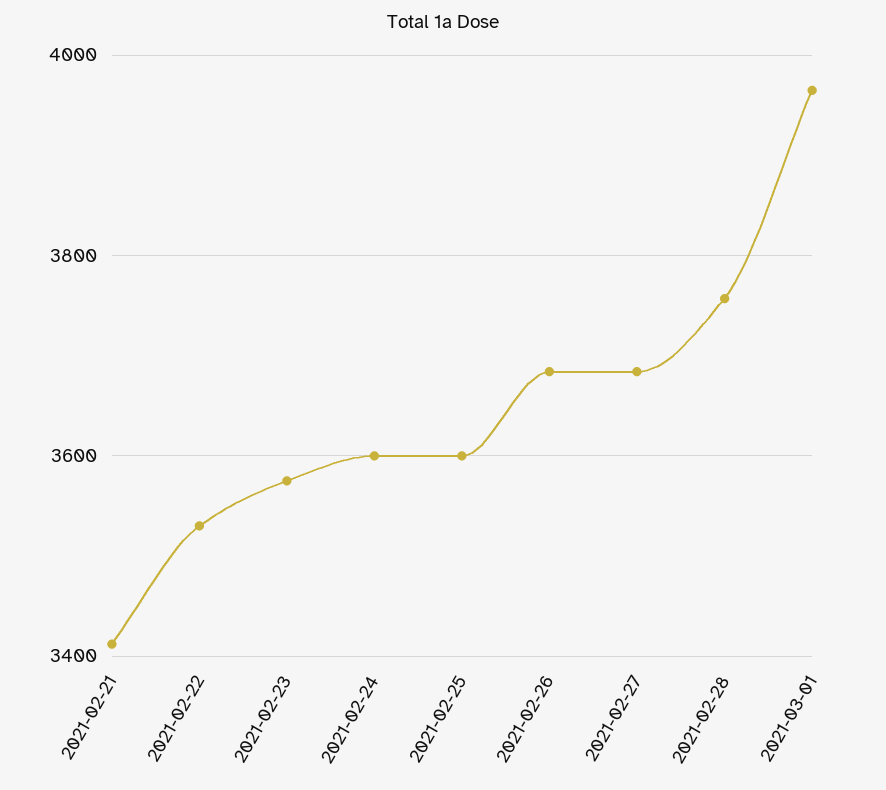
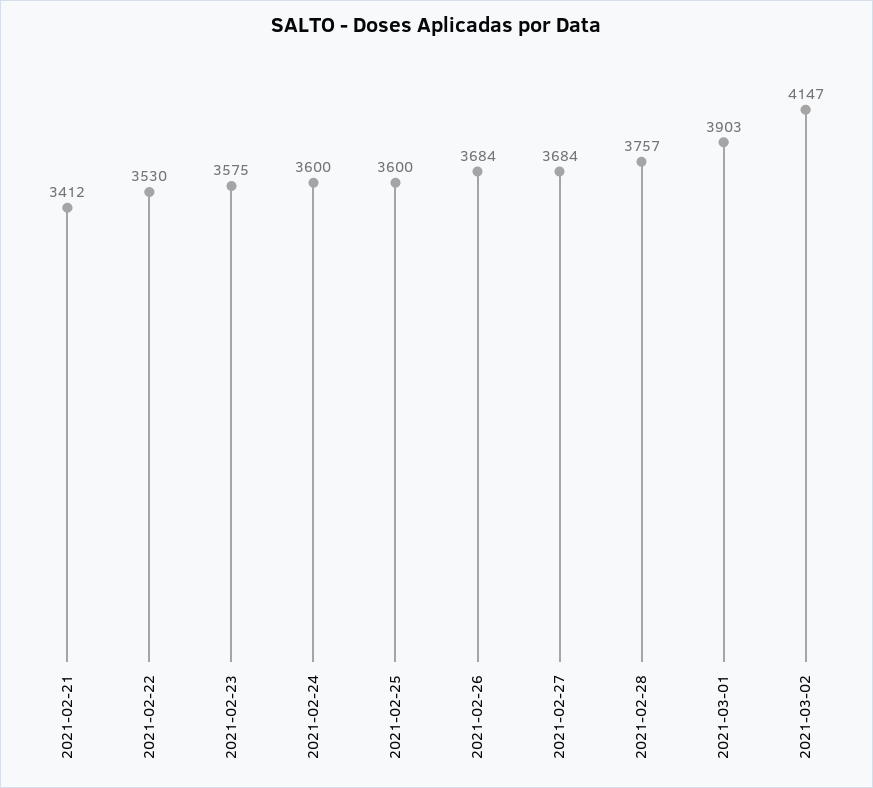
2021-03-01: 3960 -> 3903
2021-03-02: none -> 4147

